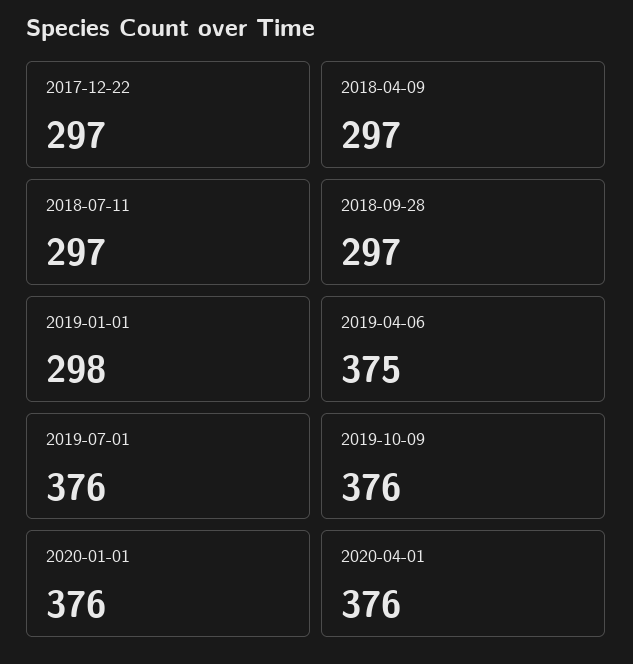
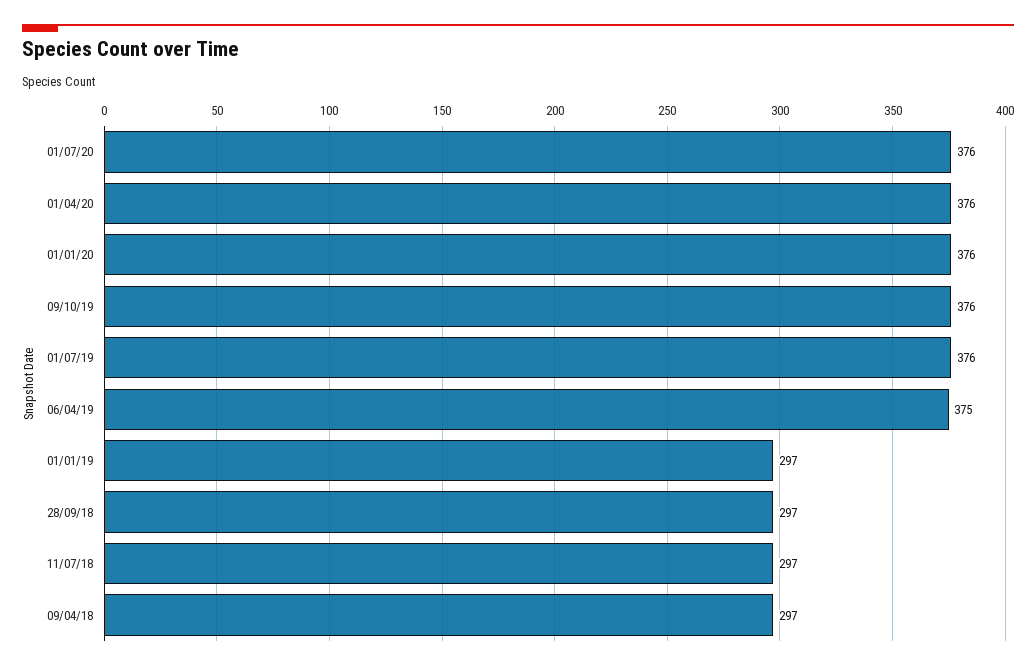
2017-12-22: 297 -> none
2019-01-01: 298 -> 297
01/07/20: none -> 376

